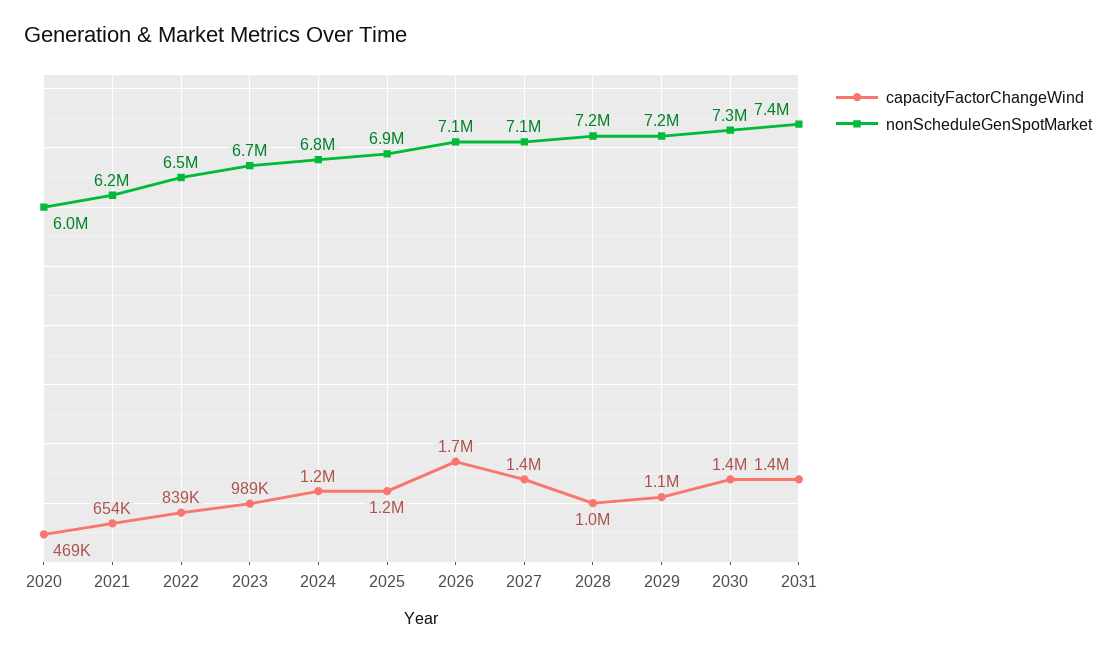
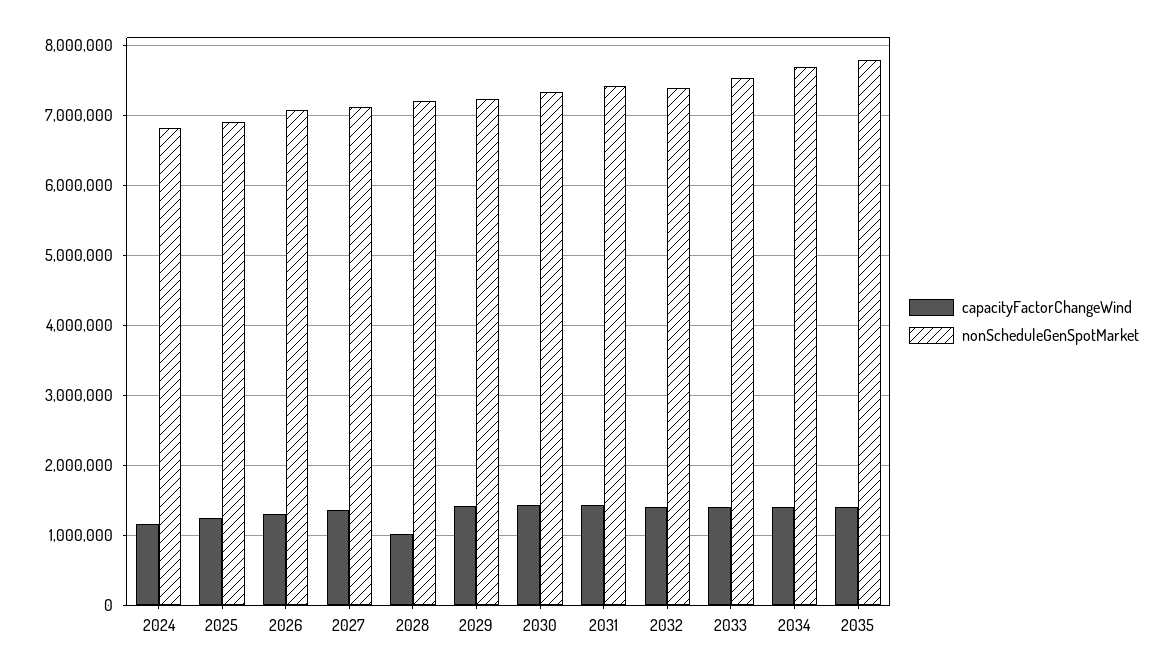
capacityFactorChangeWind, 2020: 469000 -> none
nonScheduleGenSpotMarket, 2020: 6000000 -> none
capacityFactorChangeWind, 2021: 654000 -> none
nonScheduleGenSpotMarket, 2021: 6200000 -> none
capacityFactorChangeWind, 2022: 839000 -> none
nonScheduleGenSpotMarket, 2022: 6500000 -> none
capacityFactorChangeWind, 2023: 989000 -> none
nonScheduleGenSpotMarket, 2023: 6700000 -> none
capacityFactorChangeWind, 2026: 1700000 -> 1300000
capacityFactorChangeWind, 2029: 1100000 -> 1400000
capacityFactorChangeWind, 2032: none -> 1400000
nonScheduleGenSpotMarket, 2032: none -> 7400000
capacityFactorChangeWind, 2033: none -> 1400000
nonScheduleGenSpotMarket, 2033: none -> 7500000
capacityFactorChangeWind, 2034: none -> 1400000
nonScheduleGenSpotMarket, 2034: none -> 7700000
capacityFactorChangeWind, 2035: none -> 1400000
nonScheduleGenSpotMarket, 2035: none -> 7800000

